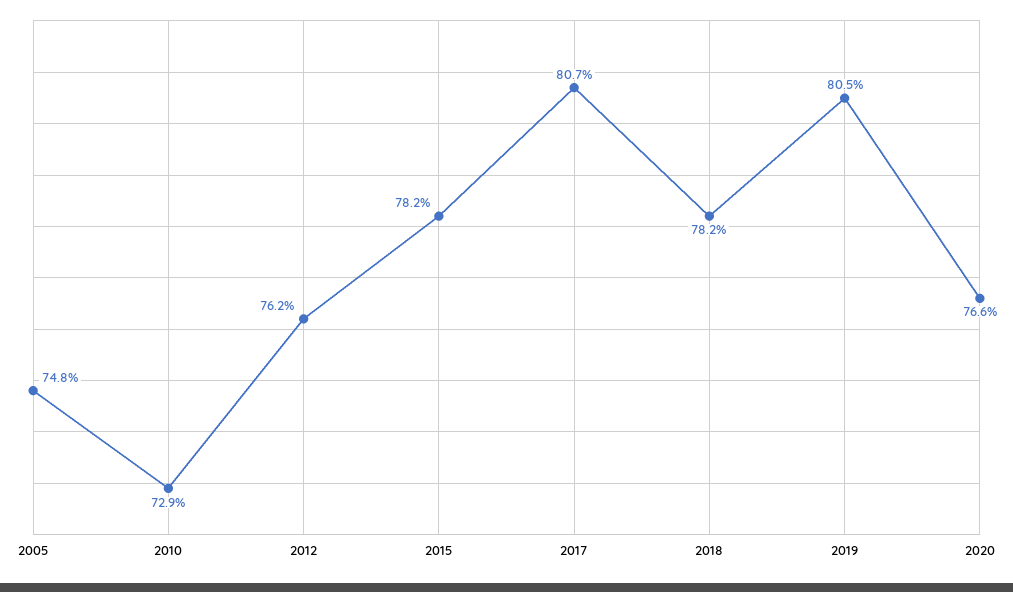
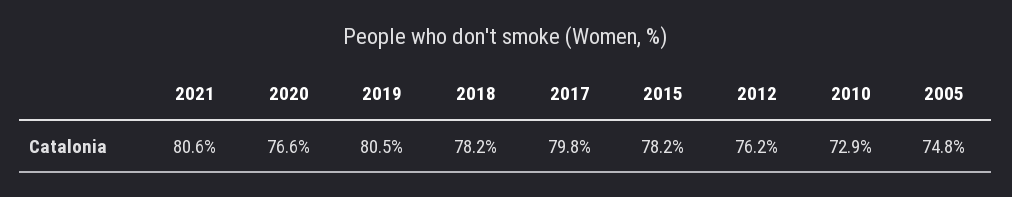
2017: 80.7 -> 79.8
2021: none -> 80.6

